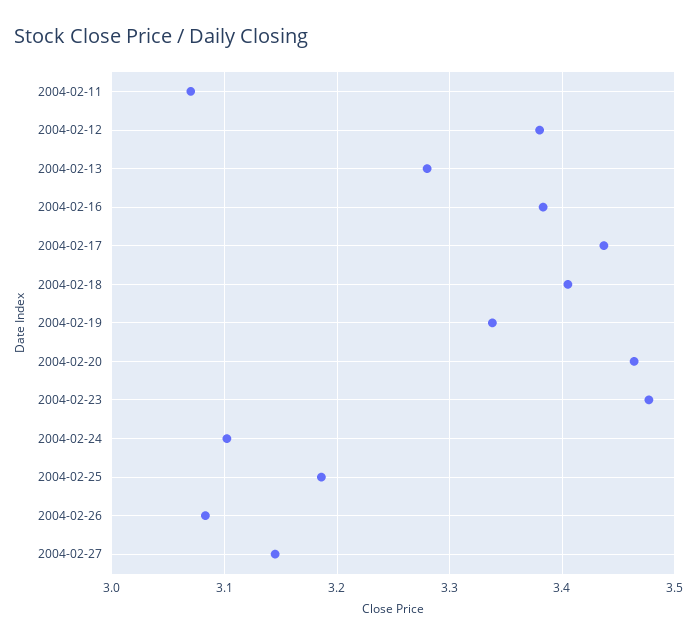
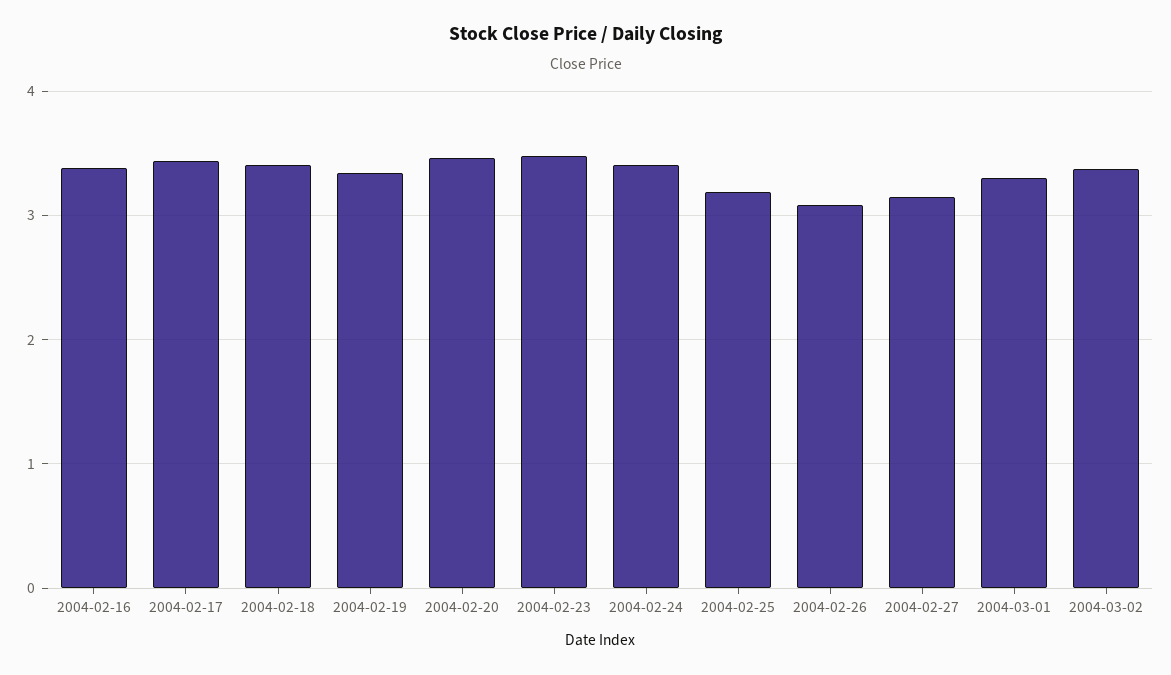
2004-02-11: 3.07 -> none
2004-02-12: 3.38 -> none
2004-02-13: 3.28 -> none
2004-02-24: 3.1 -> 3.4
2004-03-01: none -> 3.3
2004-03-02: none -> 3.4

